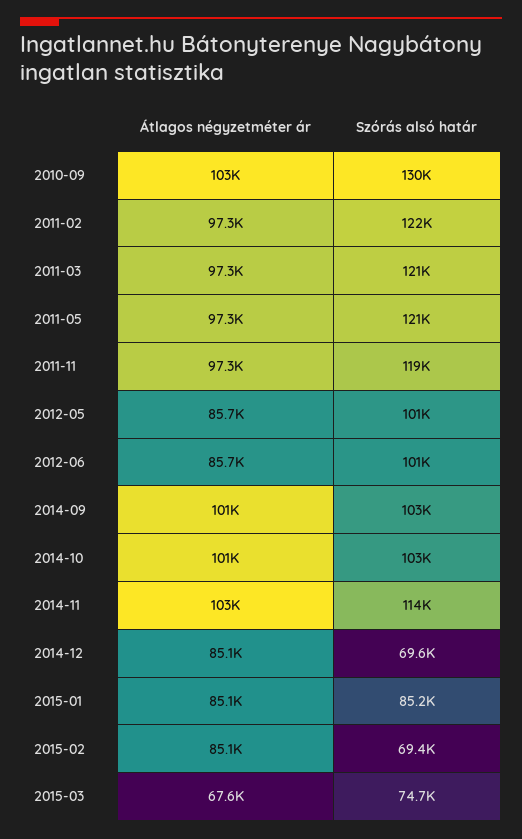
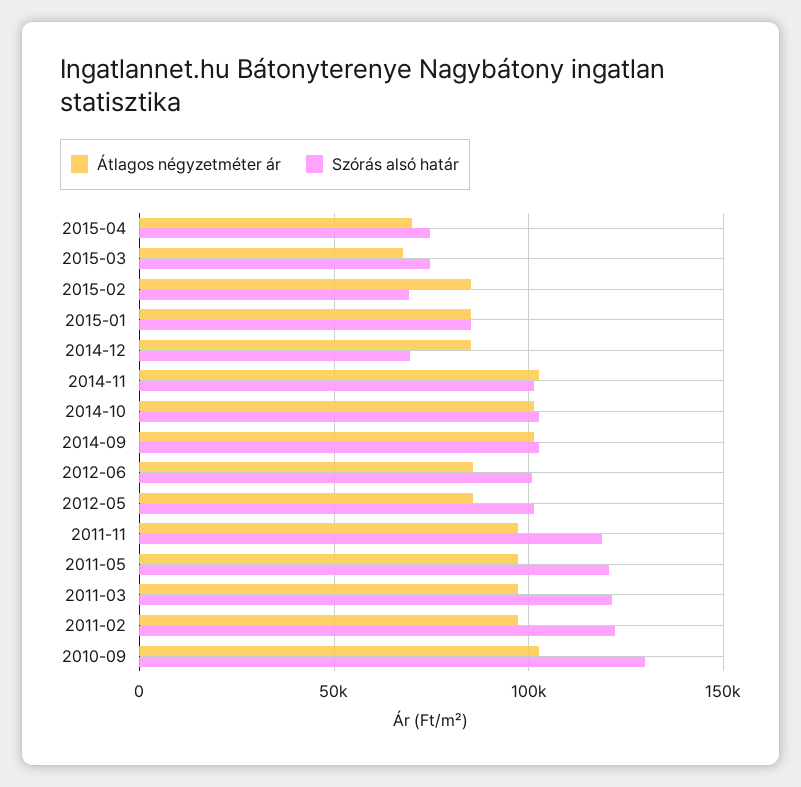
Szórás alsó határ, 2014-11: 114000 -> 100000
Átlagos négyzetméter ár, 2015-04: none -> 70000
Szórás alsó határ, 2015-04: none -> 75000

